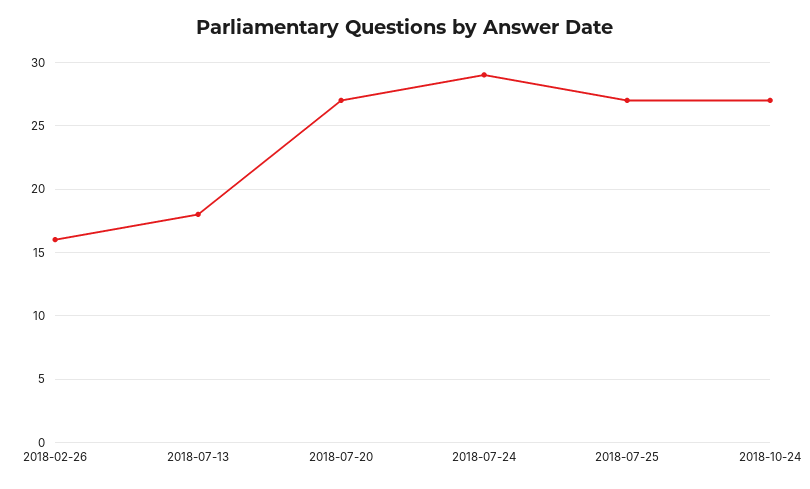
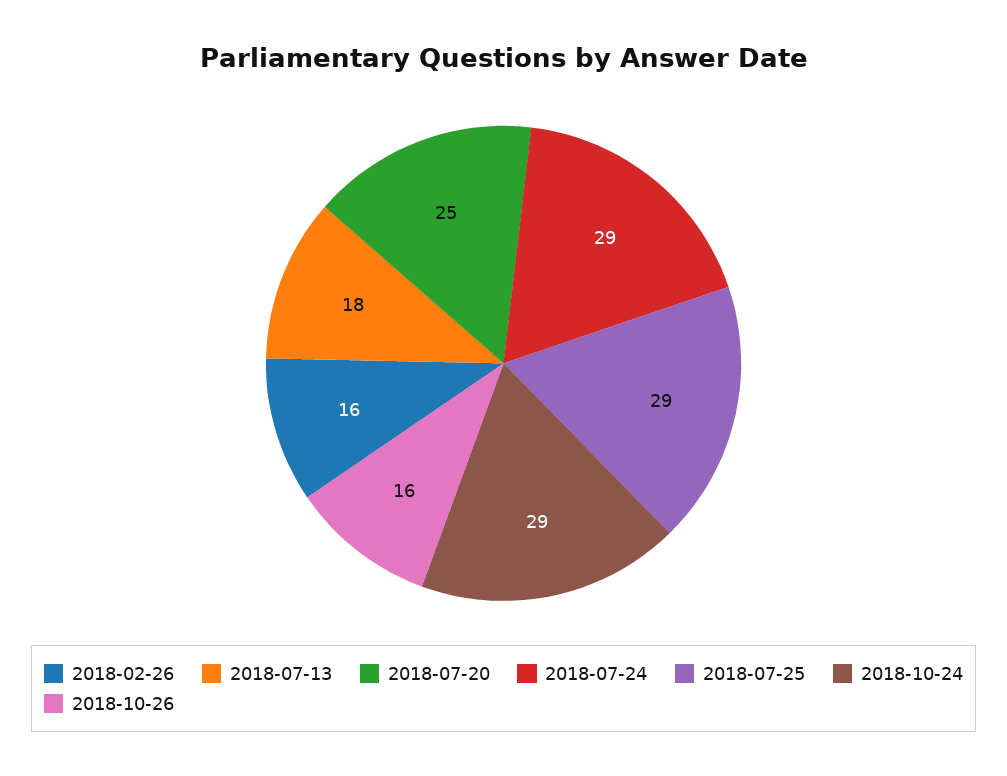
2018-07-20: 27 -> 25
2018-07-25: 27 -> 29
2018-10-24: 27 -> 29
2018-10-26: none -> 16

